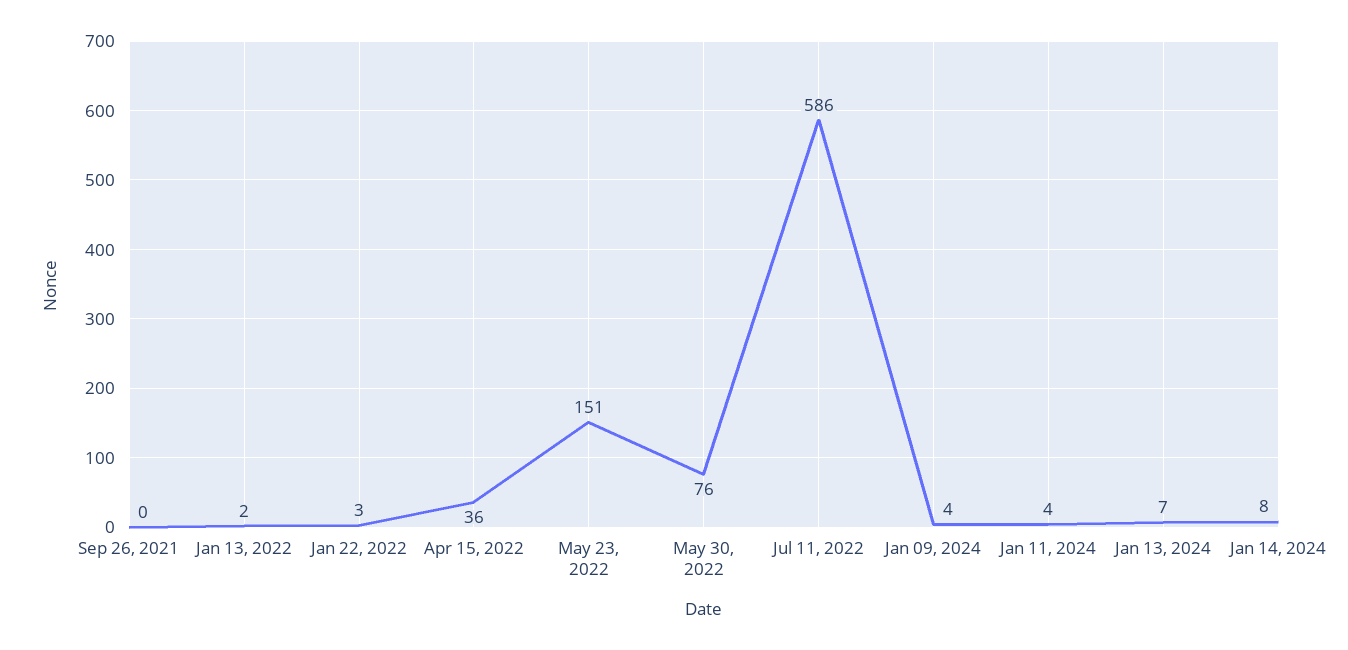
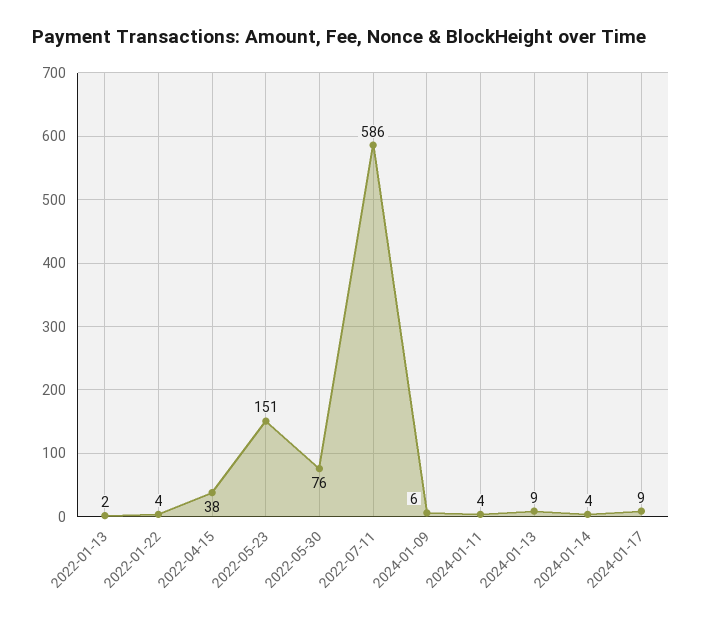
Sep 26, 2021: 0 -> none
Jan 22, 2022: 3 -> 4
Apr 15, 2022: 36 -> 38
Jan 09, 2024: 4 -> 6
Jan 13, 2024: 7 -> 9
Jan 14, 2024: 8 -> 4
2024-01-17: none -> 9

